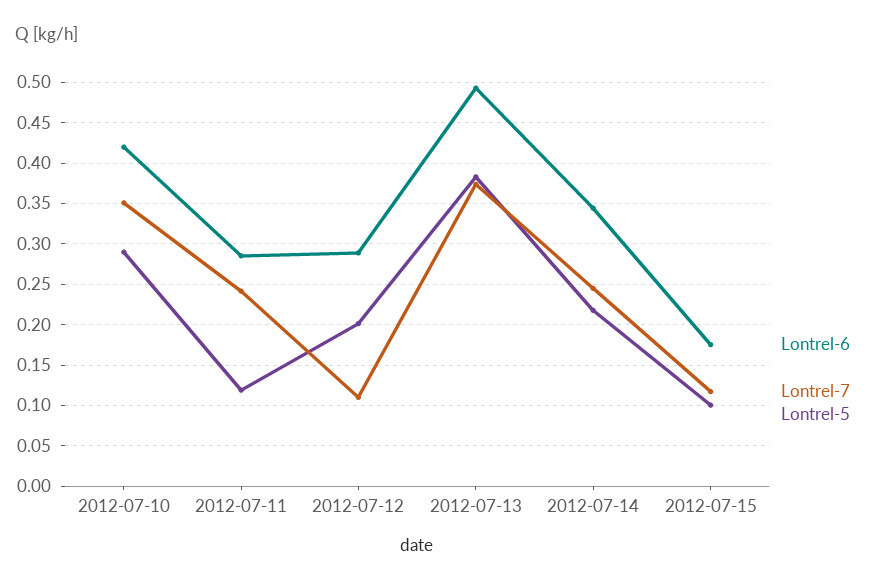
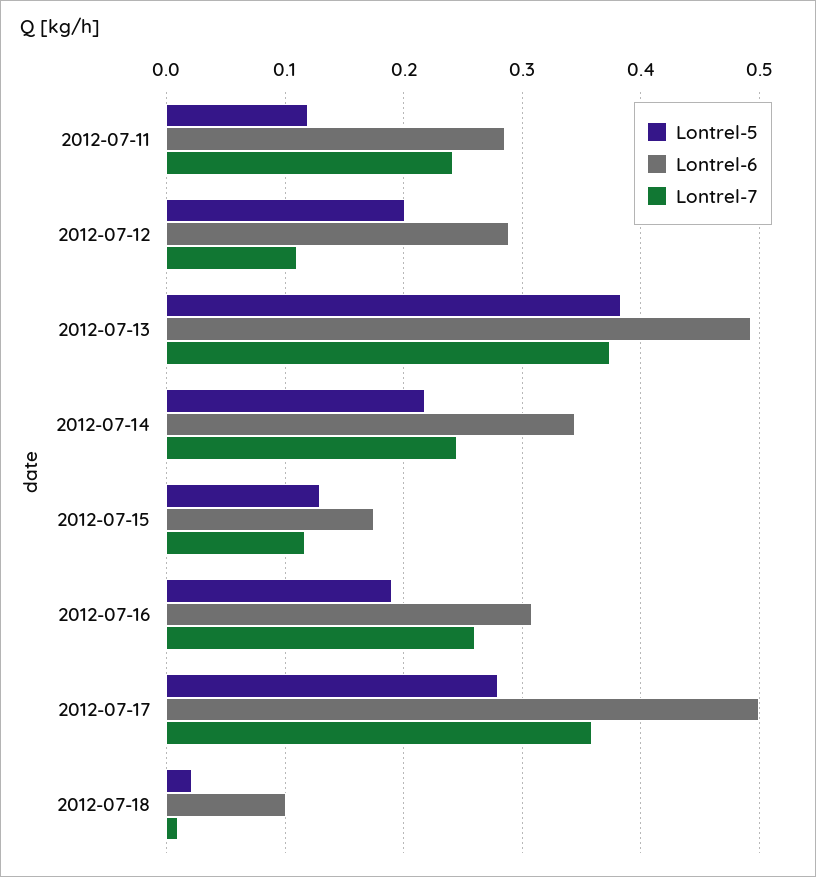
Lontrel-6, 2012-07-10: 0.42 -> none
Lontrel-7, 2012-07-10: 0.35 -> none
Lontrel-5, 2012-07-10: 0.29 -> none
Lontrel-5, 2012-07-15: 0.1 -> 0.13
Lontrel-5, 2012-07-16: none -> 0.19
Lontrel-6, 2012-07-16: none -> 0.31
Lontrel-7, 2012-07-16: none -> 0.26
Lontrel-5, 2012-07-17: none -> 0.28
Lontrel-6, 2012-07-17: none -> 0.5
Lontrel-7, 2012-07-17: none -> 0.36
Lontrel-5, 2012-07-18: none -> 0.02
Lontrel-6, 2012-07-18: none -> 0.1
Lontrel-7, 2012-07-18: none -> 0.01

